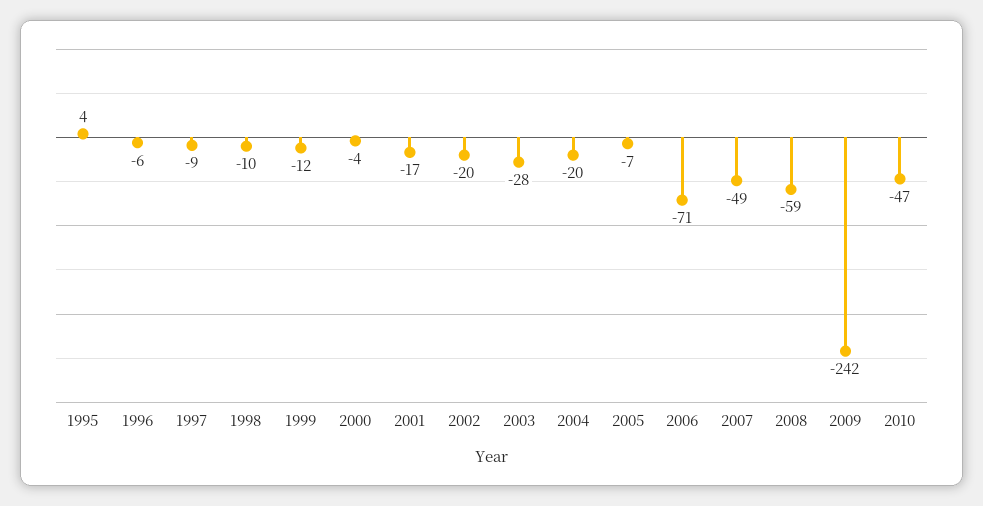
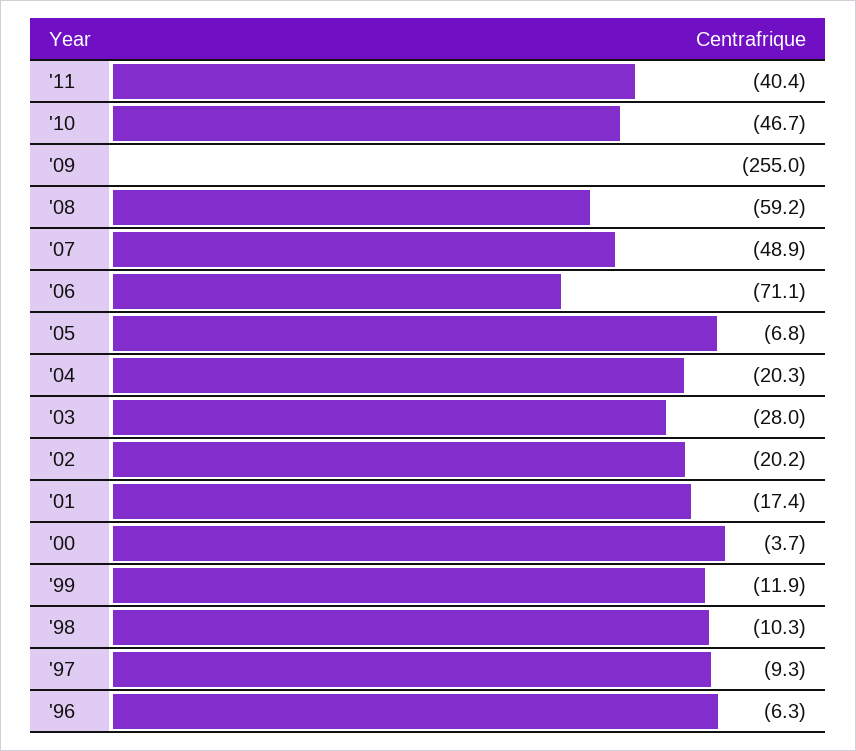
1995: 4 -> none
2009: -242 -> -255
'11: none -> -40.4

